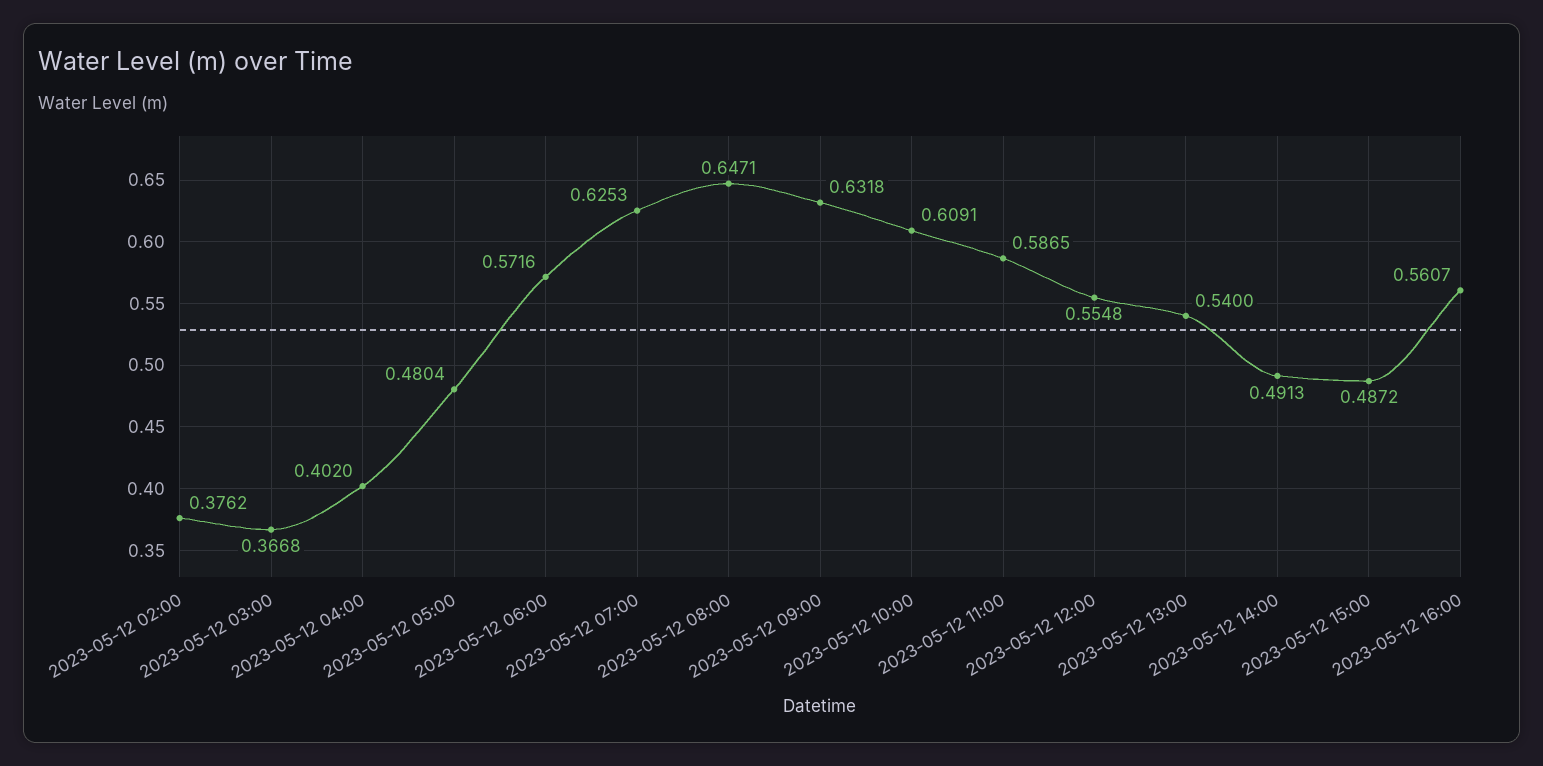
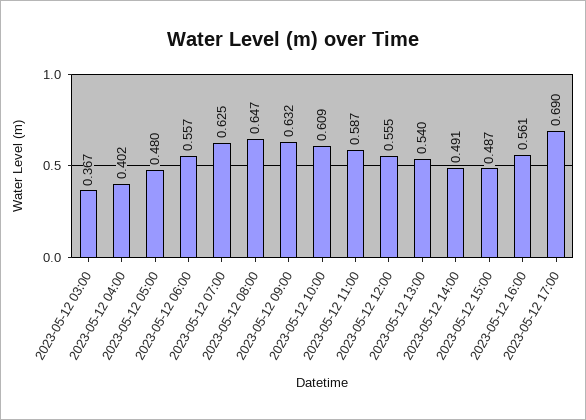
2023-05-12 02:00: 0.3762 -> none
2023-05-12 06:00: 0.5716 -> 0.557
2023-05-12 17:00: none -> 0.69

